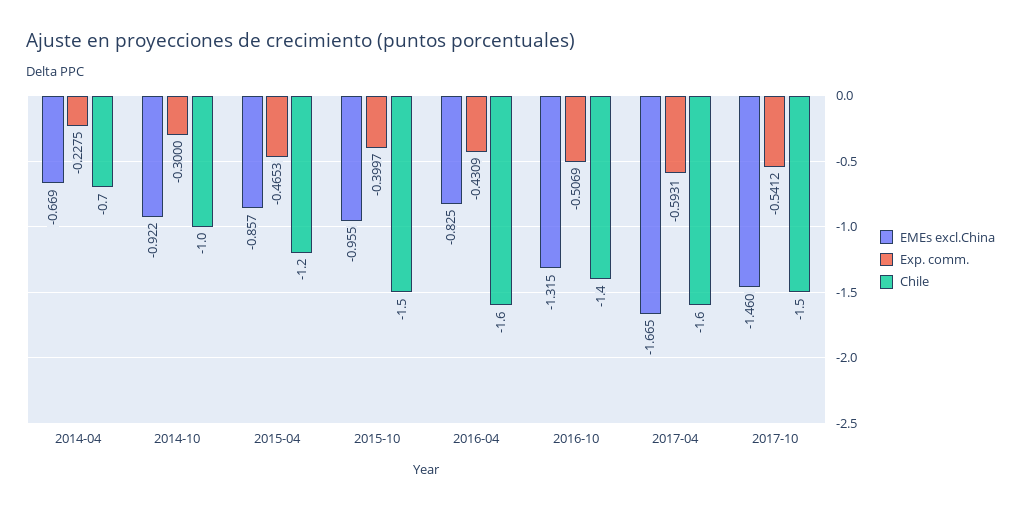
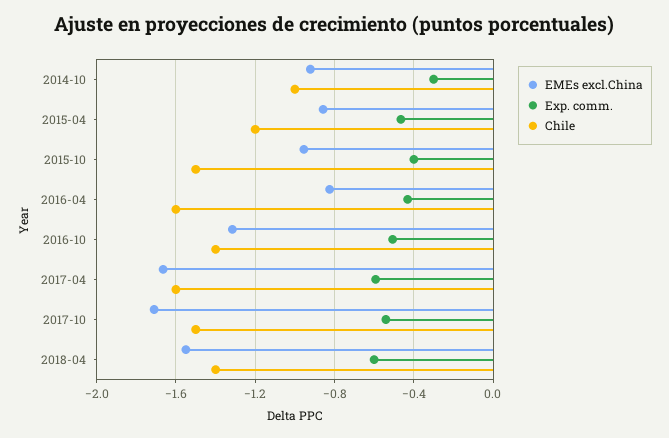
EMEs excl.China, 2014-04: -0.669 -> none
Exp. comm., 2014-04: -0.2275 -> none
Chile, 2014-04: -0.7 -> none
EMEs excl.China, 2017-10: -1.46 -> -1.7
EMEs excl.China, 2018-04: none -> -1.55
Exp. comm., 2018-04: none -> -0.6
Chile, 2018-04: none -> -1.4

